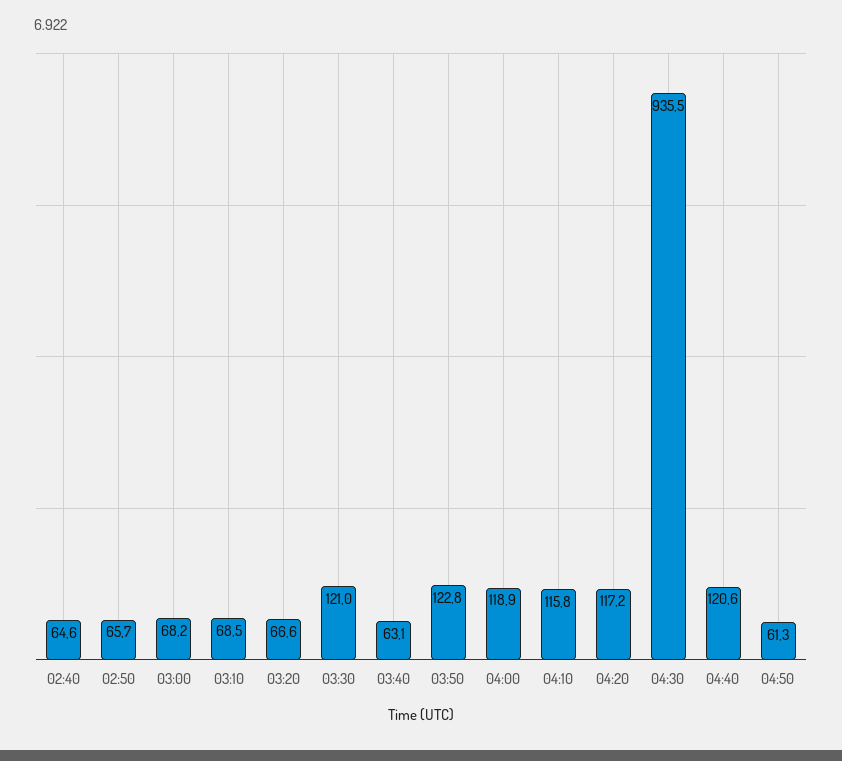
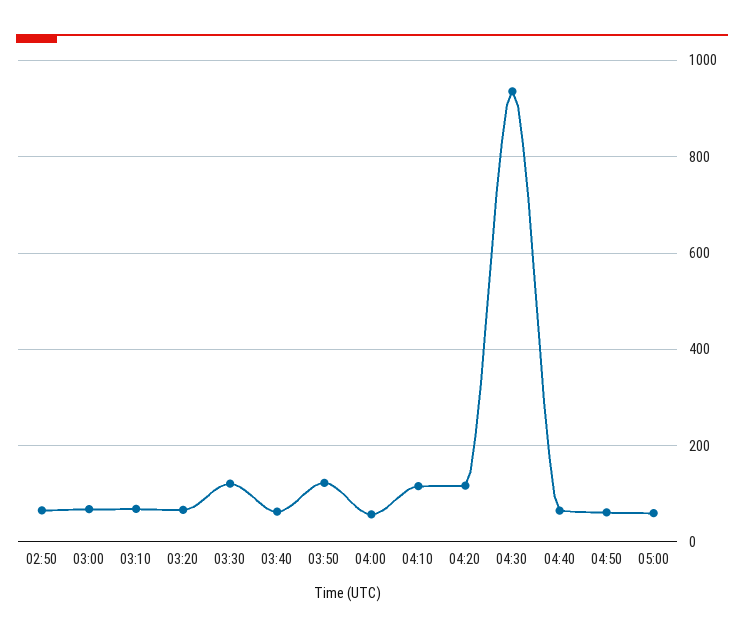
02:40: 64.6 -> none
04:00: 118.9 -> 60
04:40: 120.6 -> 60
05:00: none -> 60

